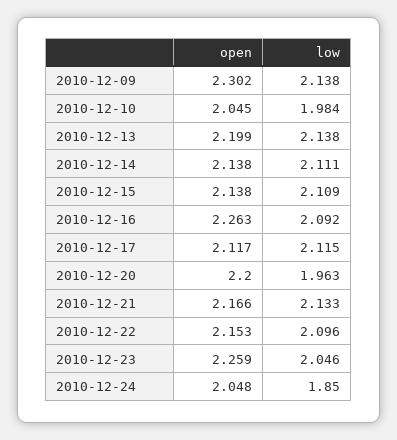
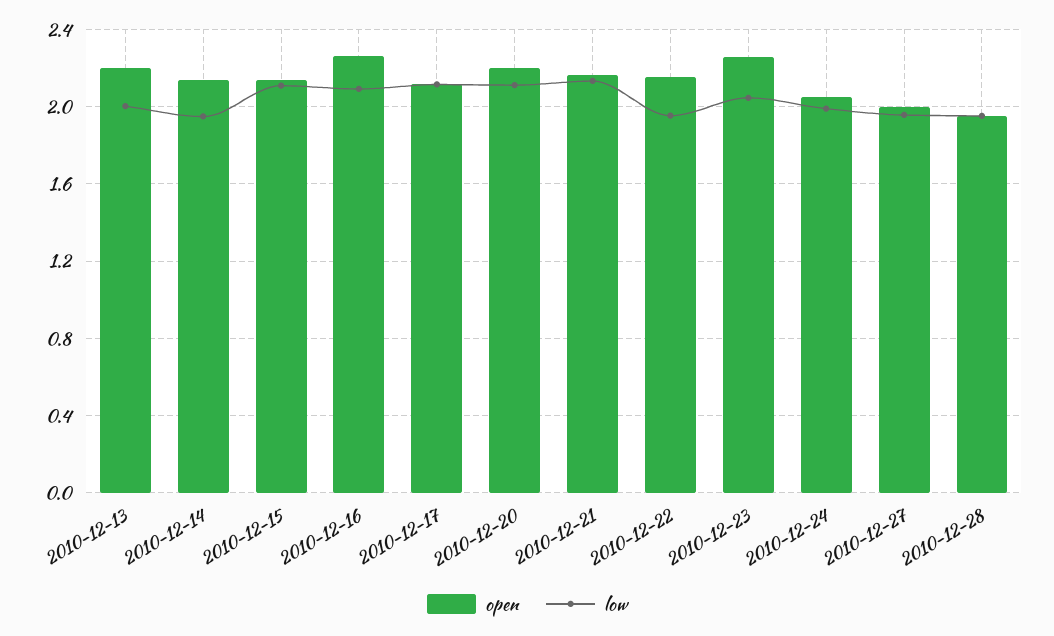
open, 2010-12-09: 2.302 -> none
low, 2010-12-09: 2.138 -> none
open, 2010-12-10: 2.045 -> none
low, 2010-12-10: 1.984 -> none
low, 2010-12-13: 2.138 -> 2
low, 2010-12-14: 2.111 -> 1.95
low, 2010-12-20: 1.963 -> 2.1
low, 2010-12-22: 2.096 -> 1.95
low, 2010-12-24: 1.85 -> 2
open, 2010-12-27: none -> 2
low, 2010-12-27: none -> 1.95
open, 2010-12-28: none -> 1.95
low, 2010-12-28: none -> 1.95

